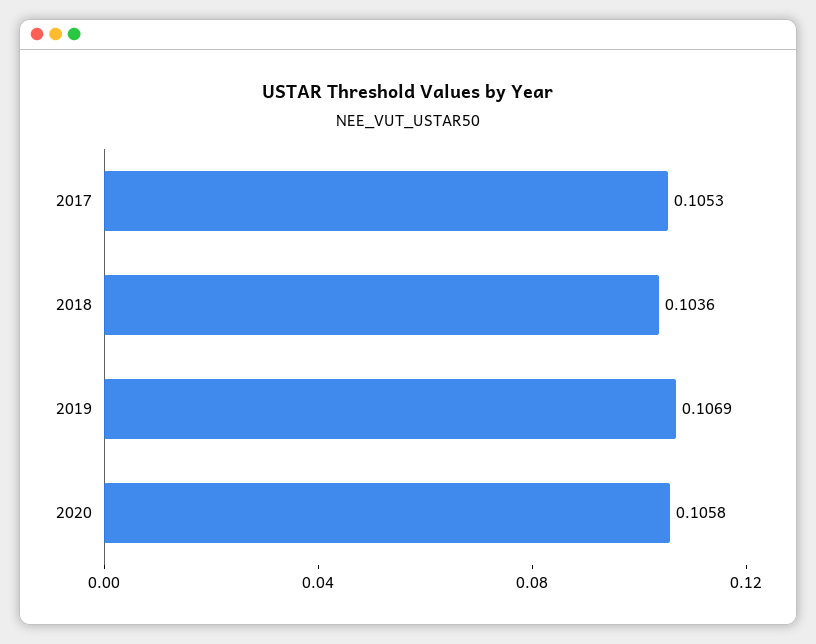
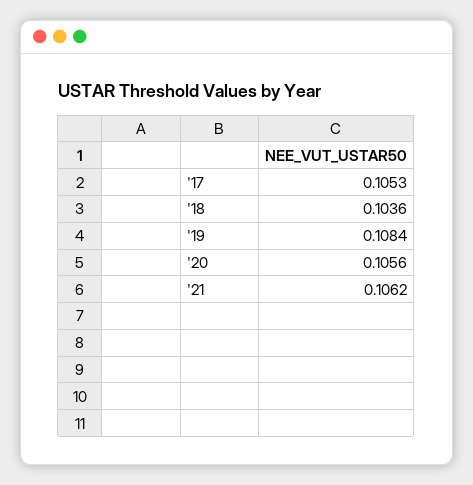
2019: 0.1069 -> 0.1084
2020: 0.1058 -> 0.1056
'21: none -> 0.1062

